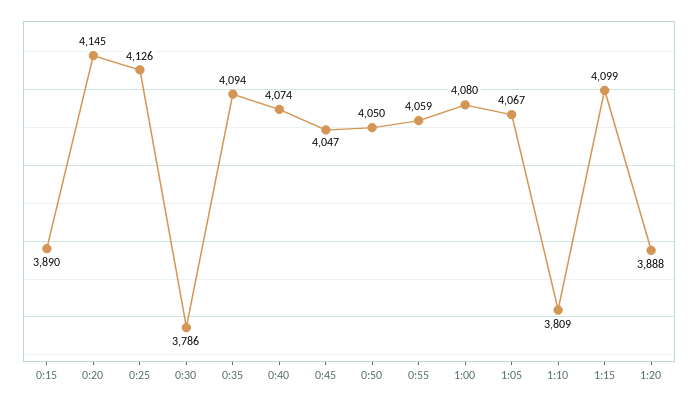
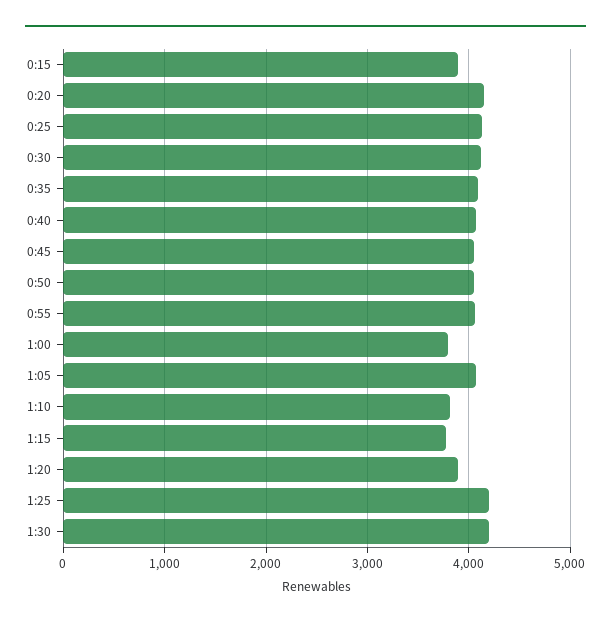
0:30: 3786 -> 4100
1:00: 4080 -> 3800
1:15: 4099 -> 3800
1:25: none -> 4200
1:30: none -> 4200

